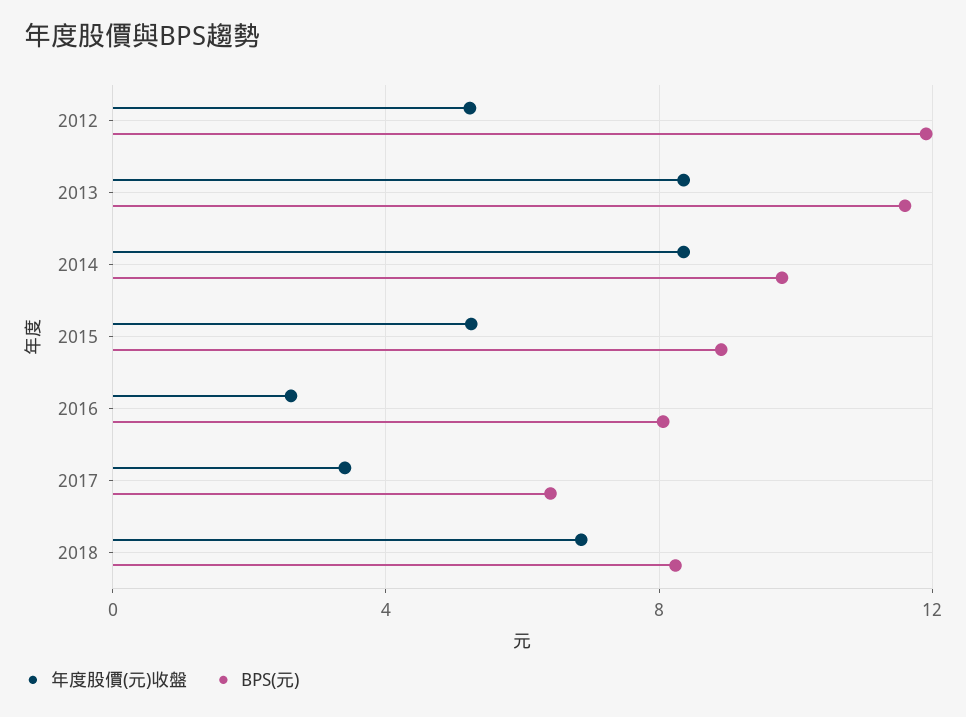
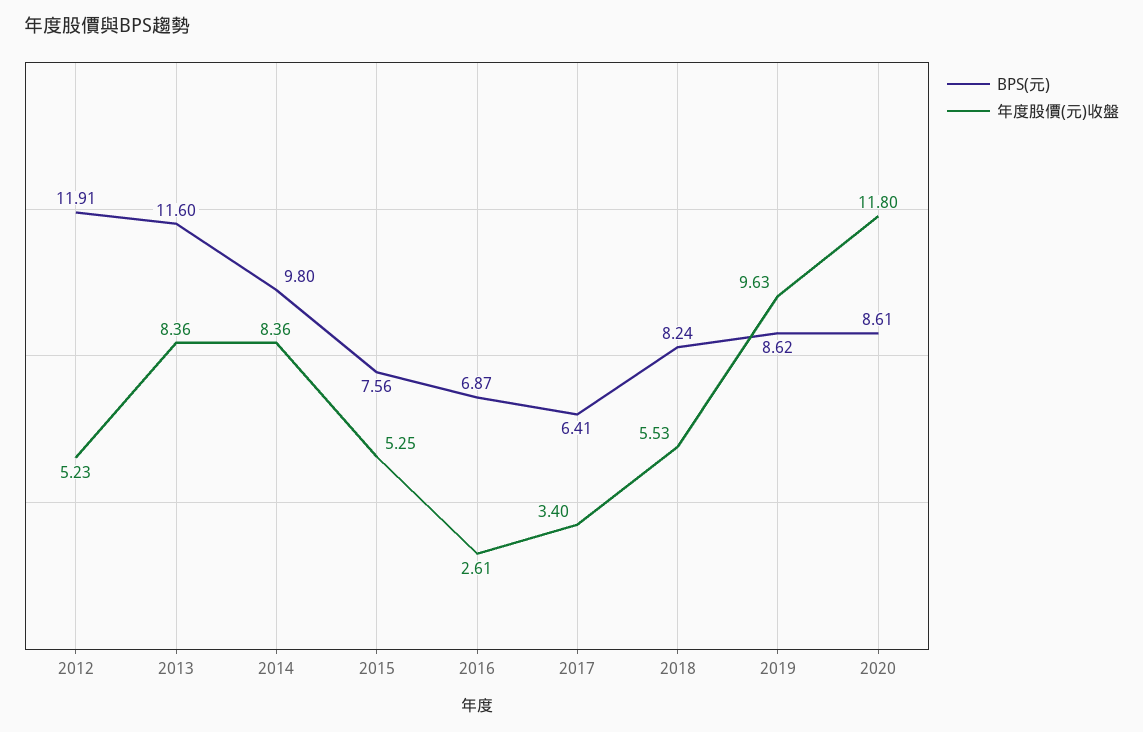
BPS(元), 2015: 9 -> 7.56
BPS(元), 2016: 8 -> 6.87
年度股價(元)收盤, 2018: 7 -> 5.53
BPS(元), 2019: none -> 8.62
年度股價(元)收盤, 2019: none -> 9.63
BPS(元), 2020: none -> 8.61
年度股價(元)收盤, 2020: none -> 11.8

